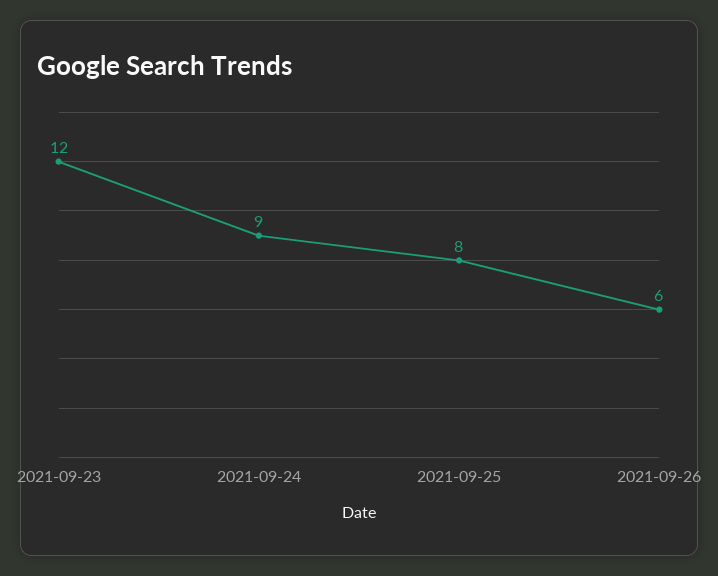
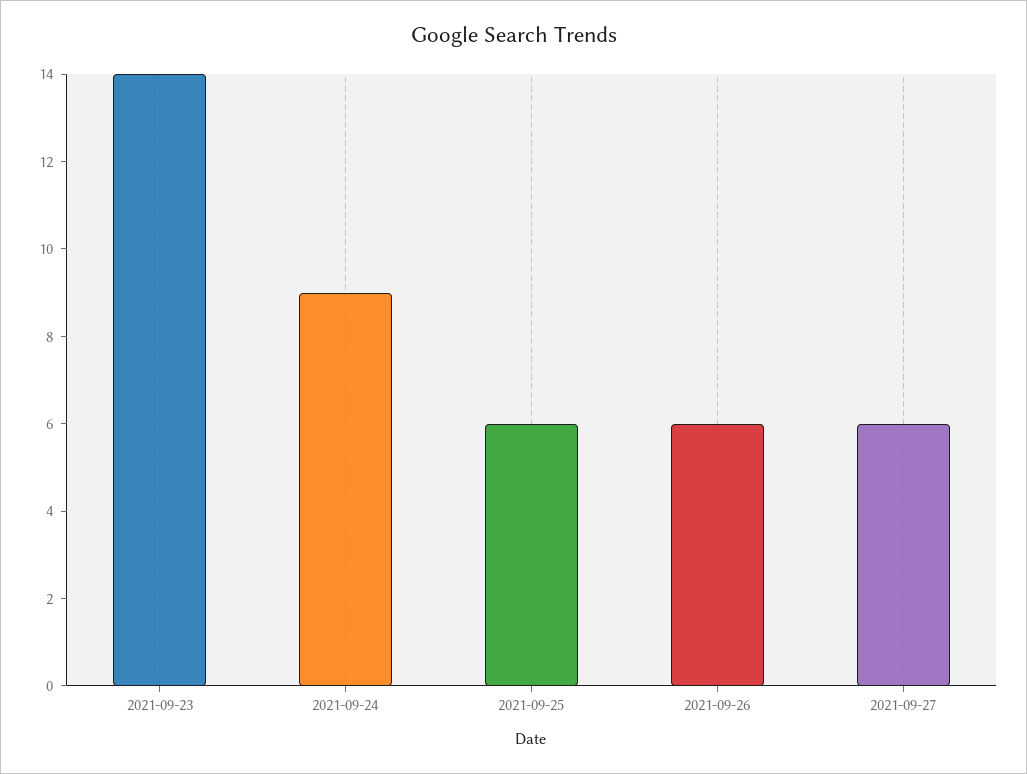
2021-09-23: 12 -> 14
2021-09-25: 8 -> 6
2021-09-27: none -> 6

